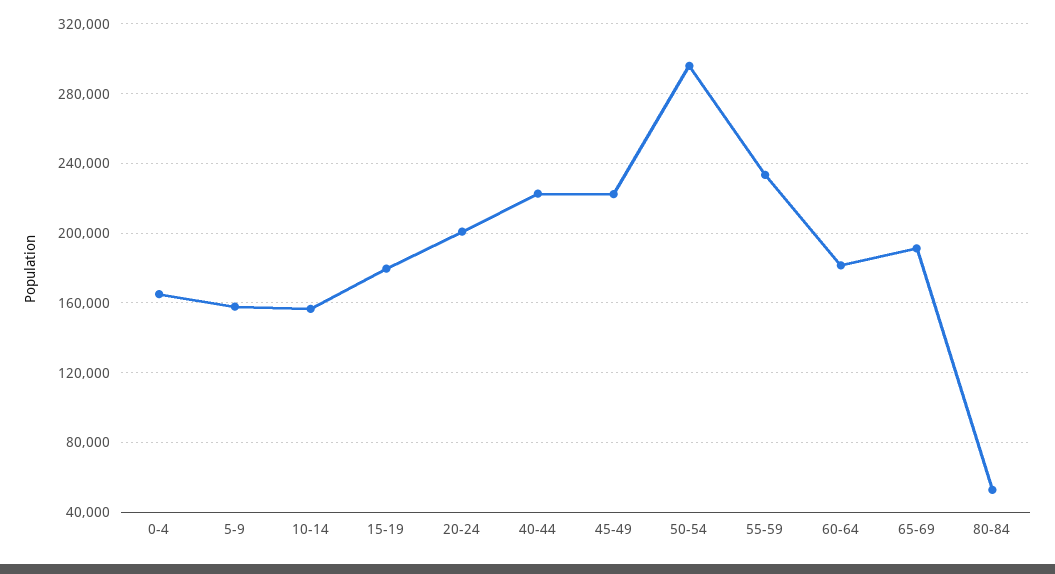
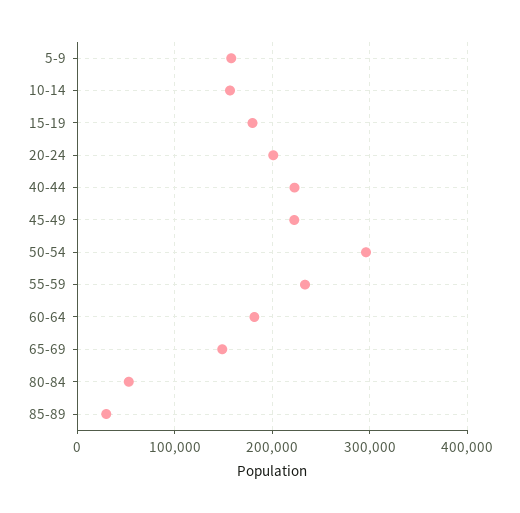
0-4: 165000 -> none
65-69: 190000 -> 150000
85-89: none -> 30000

